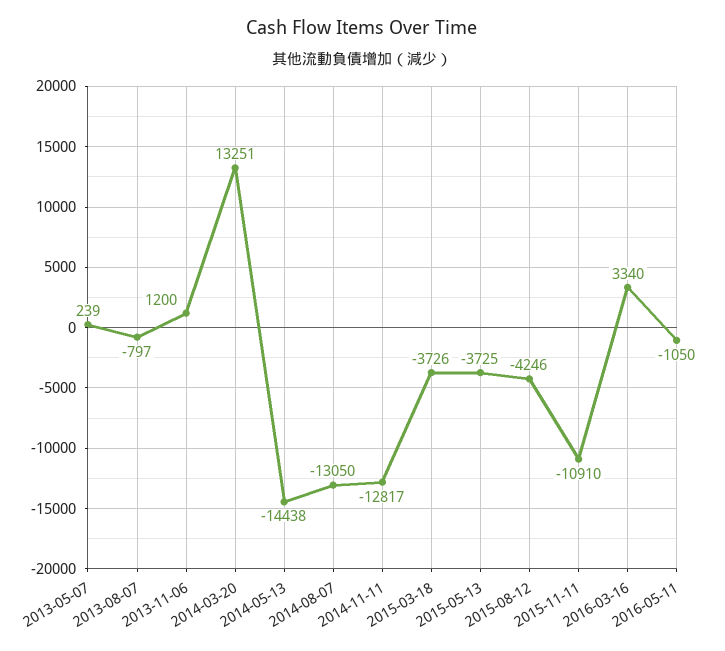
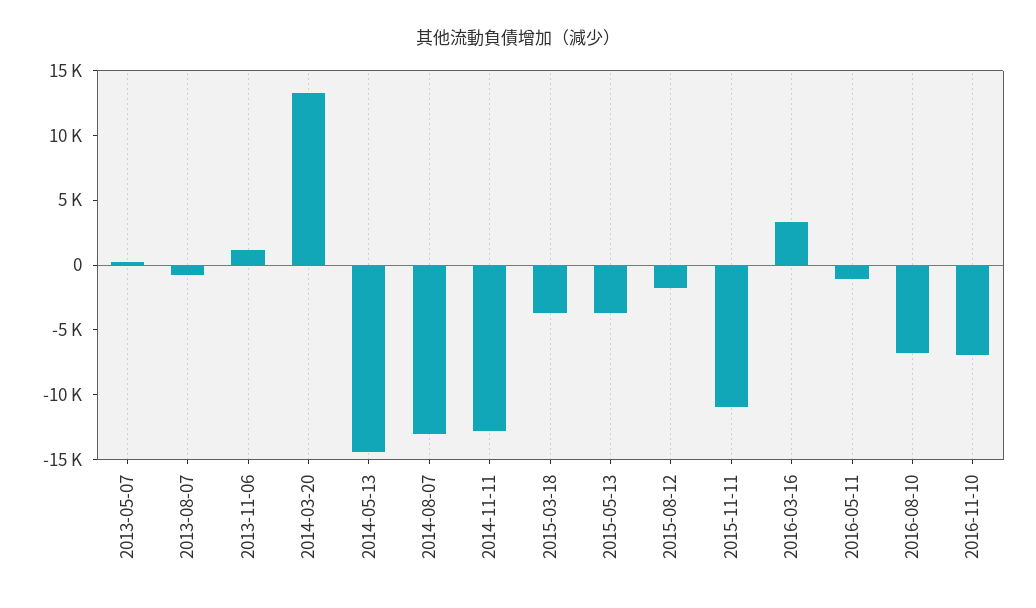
2015-08-12: -4246 -> -2000
2016-08-10: none -> -7000
2016-11-10: none -> -7000

